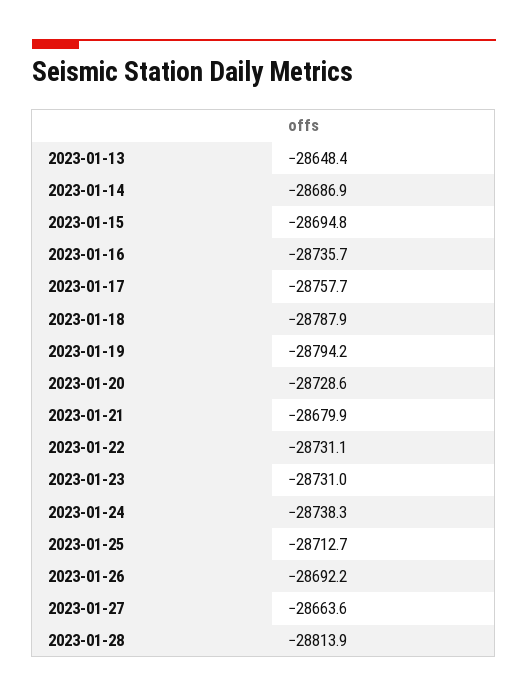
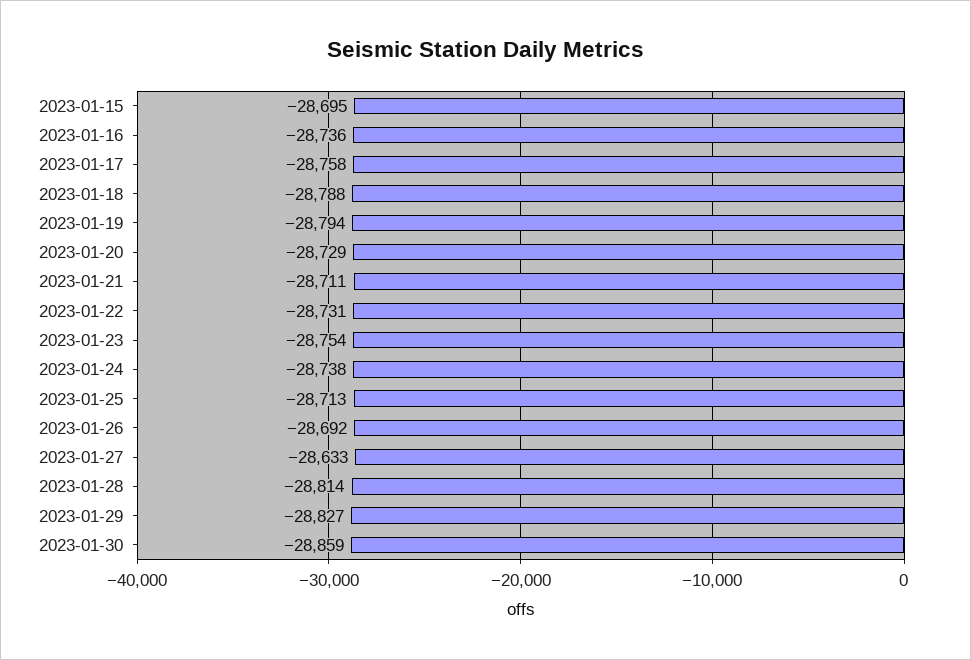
2023-01-13: -28648.4 -> none
2023-01-14: -28686.9 -> none
2023-01-21: -28679.9 -> -28711
2023-01-23: -28731 -> -28754
2023-01-27: -28663.6 -> -28633
2023-01-29: none -> -28827
2023-01-30: none -> -28859

